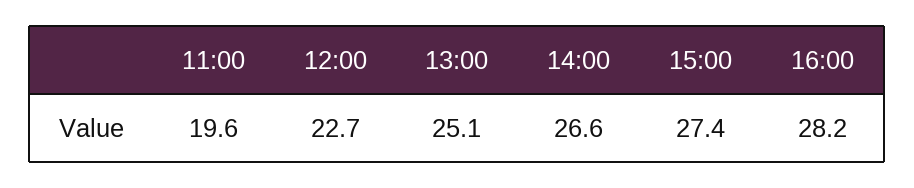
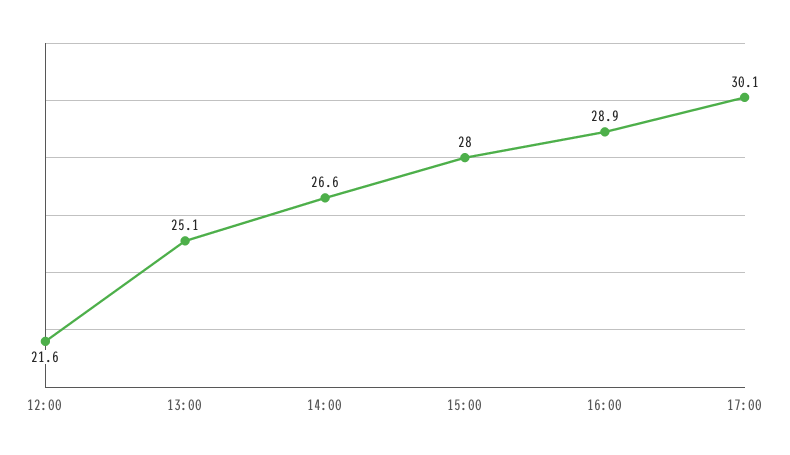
11:00: 19.6 -> none
12:00: 22.7 -> 21.6
15:00: 27.4 -> 28
16:00: 28.2 -> 28.9
17:00: none -> 30.1

